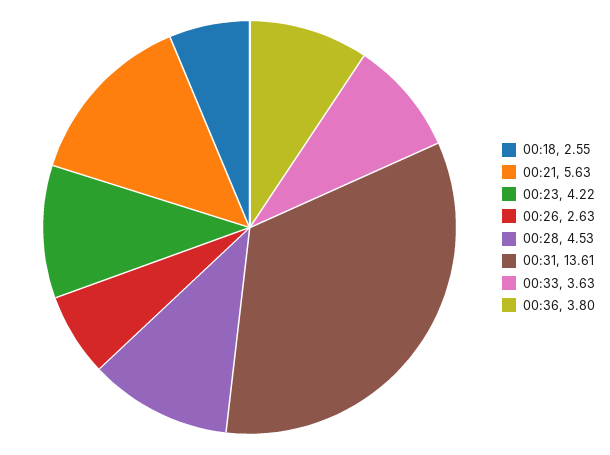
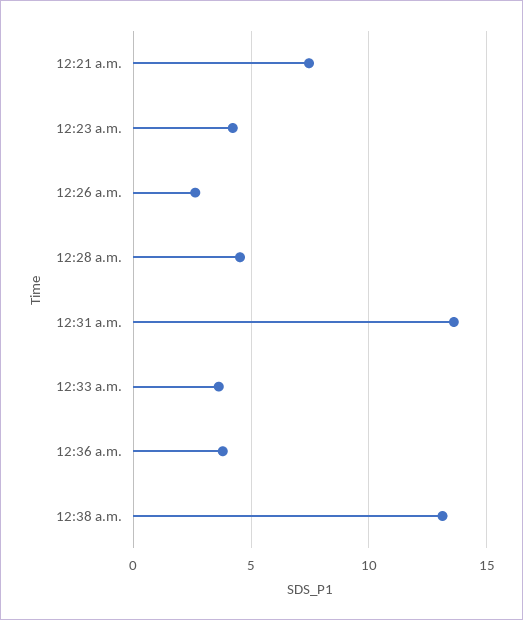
00:18: 2.55 -> none
00:21: 5.63 -> 7.5
12:38 a.m.: none -> 13

